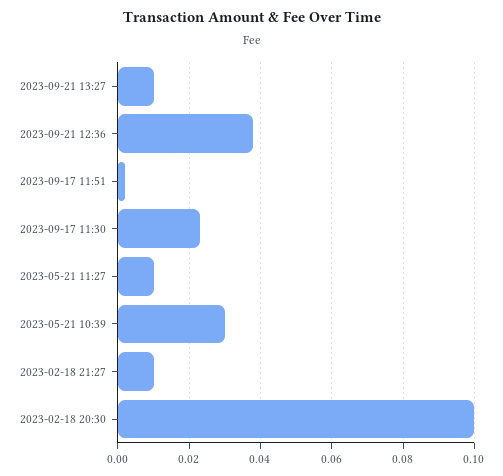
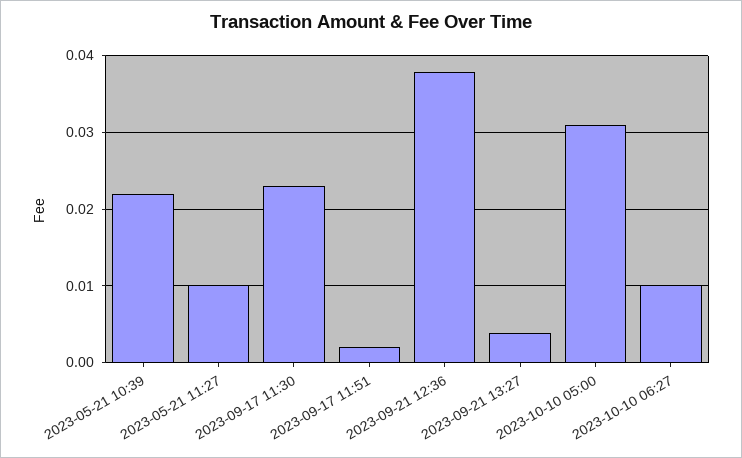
2023-09-21 13:27: 0.01 -> 0.004
2023-05-21 10:39: 0.03 -> 0.022
2023-02-18 21:27: 0.01 -> none
2023-02-18 20:30: 0.1 -> none
2023-10-10 05:00: none -> 0.031
2023-10-10 06:27: none -> 0.01

